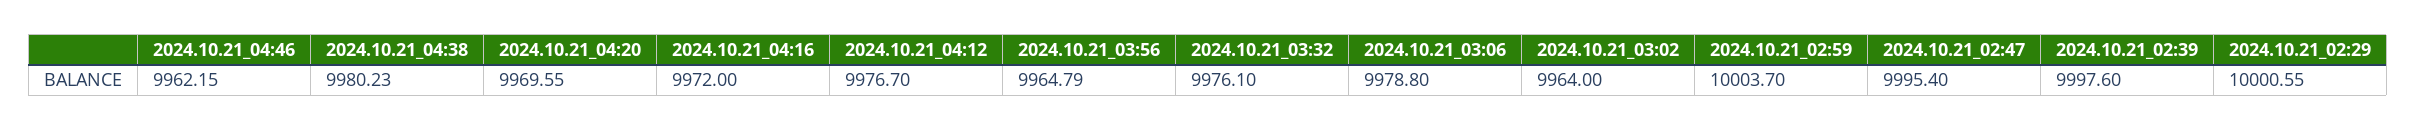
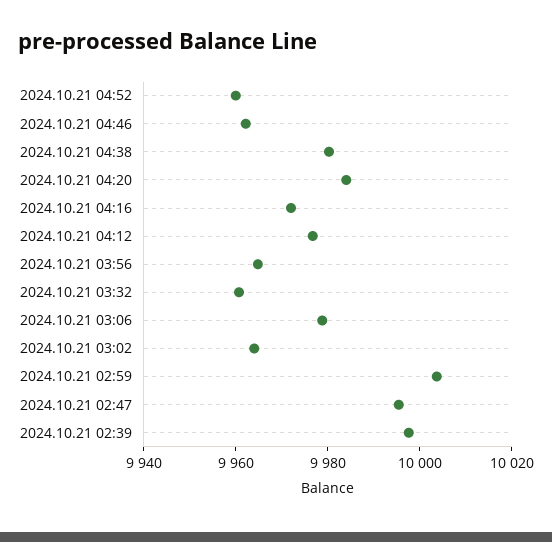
2024.10.21_04:20: 9969.55 -> 9985
2024.10.21_03:32: 9976.1 -> 9960
2024.10.21_02:29: 10000.55 -> none
2024.10.21 04:52: none -> 9960

